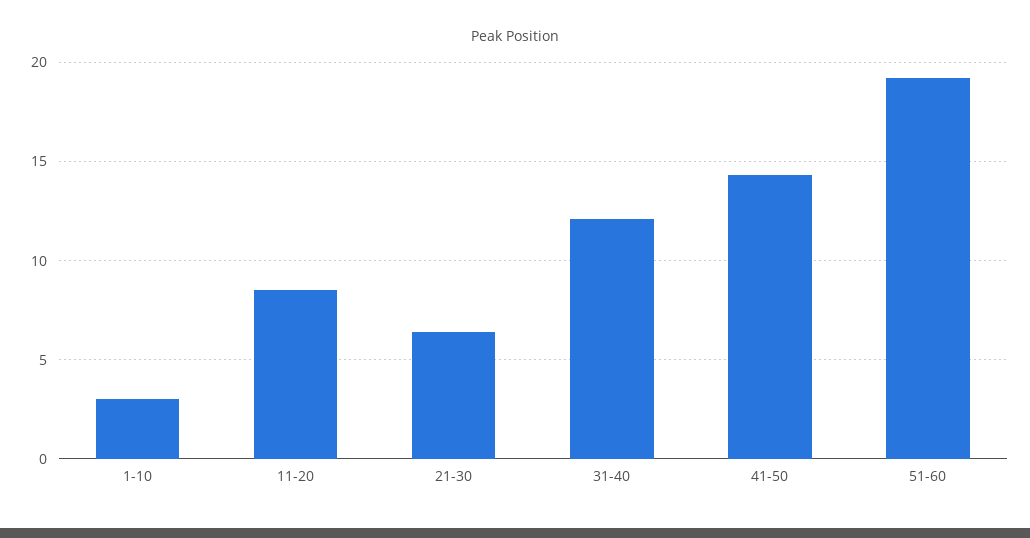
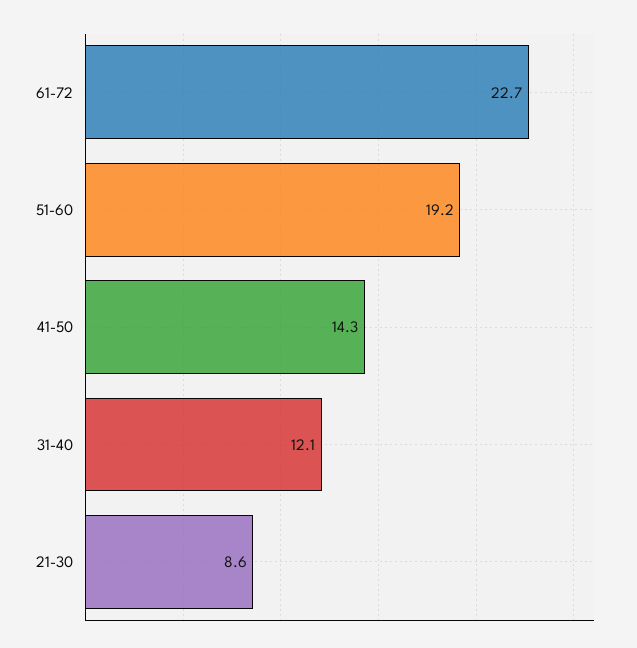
1-10: 3 -> none
11-20: 8.5 -> none
21-30: 6.5 -> 8.6
61-72: none -> 22.7

